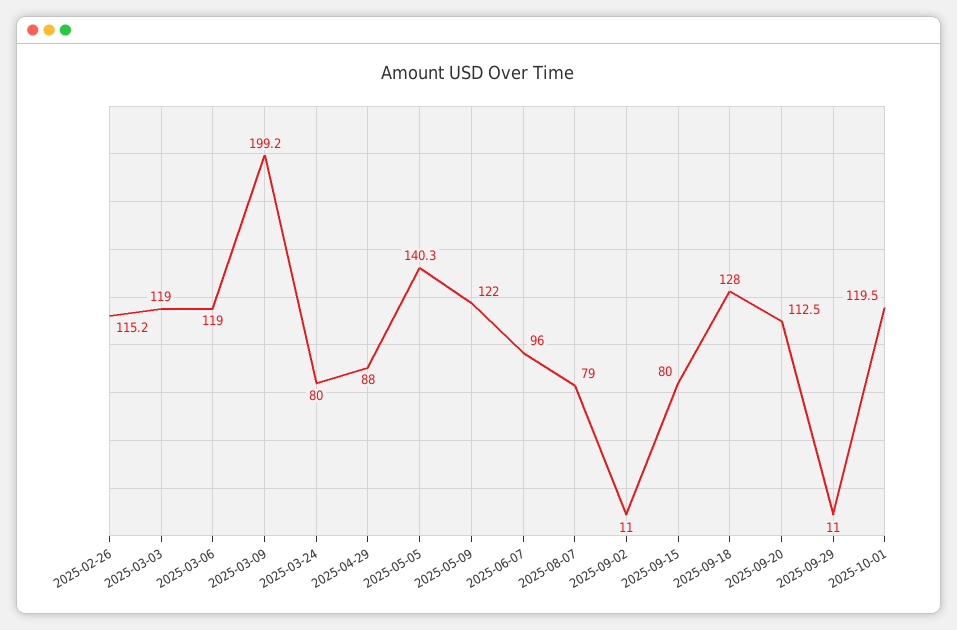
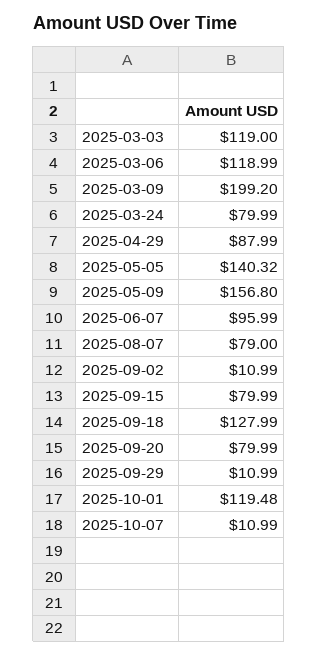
2025-02-26: 115.2 -> none
2025-05-09: 122 -> 156.8
2025-09-20: 112.5 -> 79.99
2025-10-07: none -> 10.99

